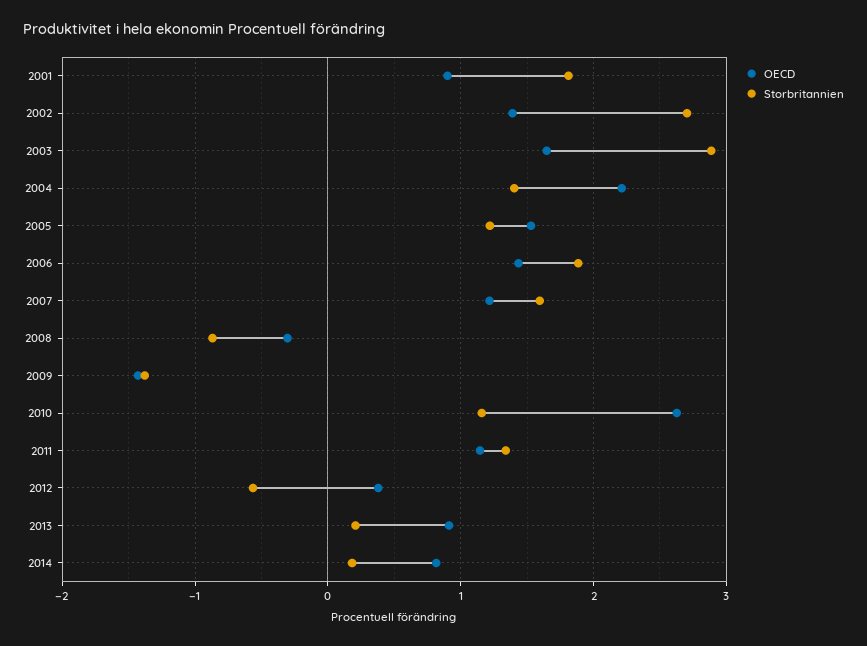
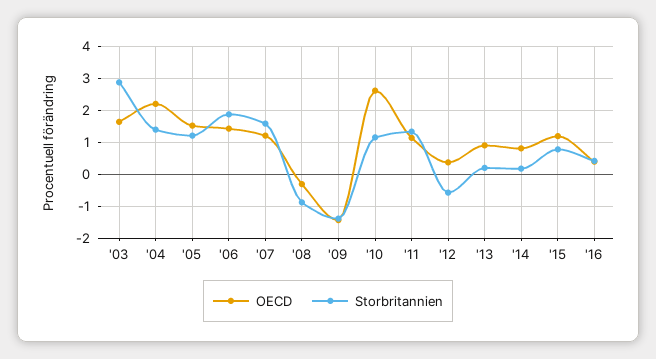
OECD, 2001: 0.9 -> none
Storbritannien, 2001: 1.8 -> none
OECD, 2002: 1.4 -> none
Storbritannien, 2002: 2.7 -> none
OECD, '15: none -> 1.2
Storbritannien, '15: none -> 0.8
OECD, '16: none -> 0.4
Storbritannien, '16: none -> 0.4

